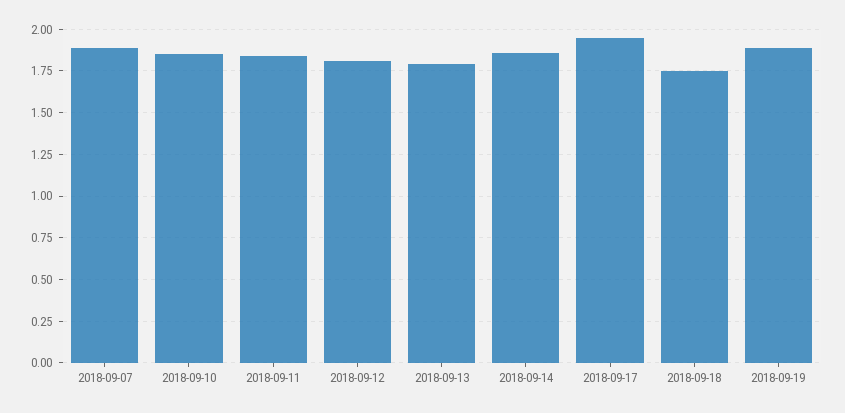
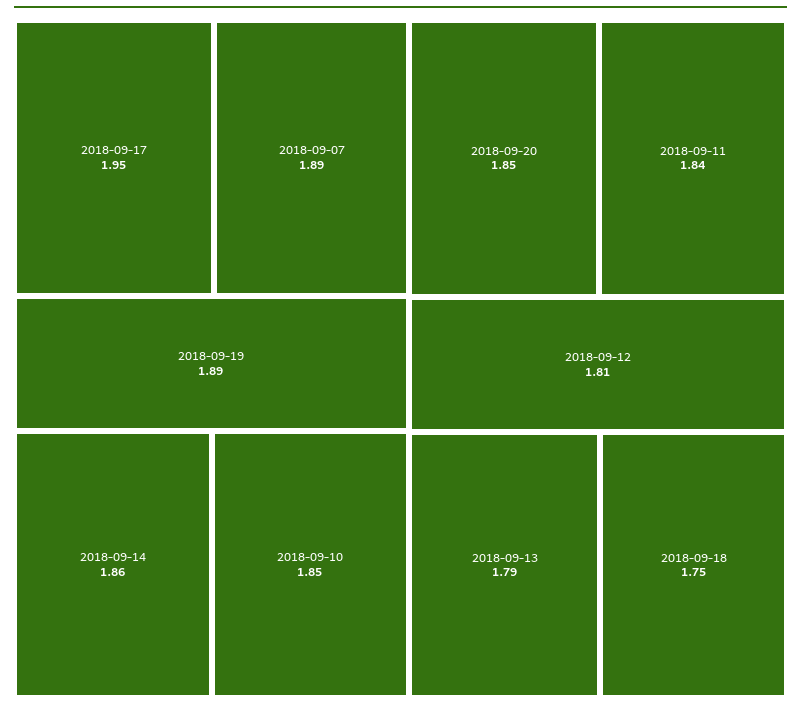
2018-09-20: none -> 1.85

